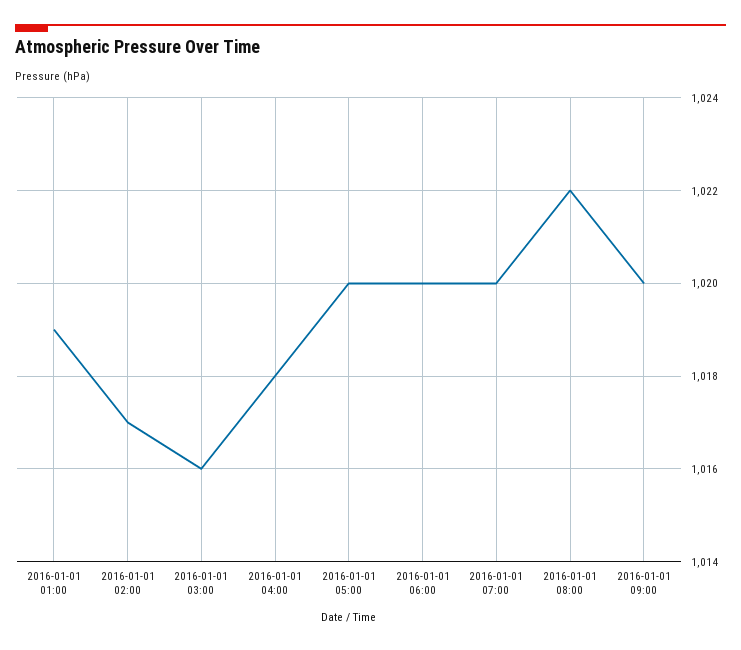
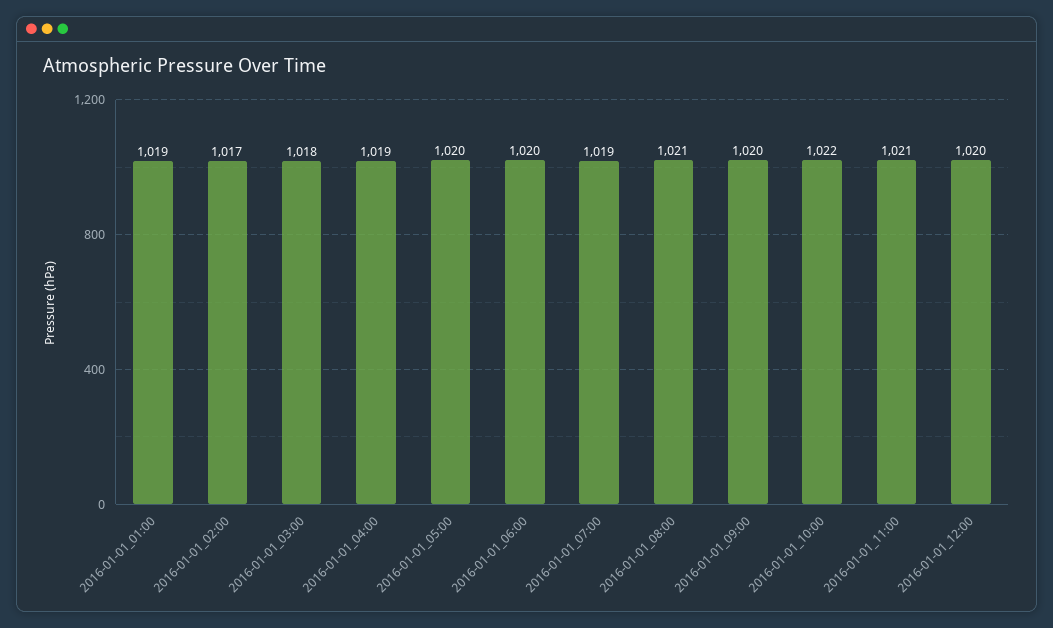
2016-01-01 03:00: 1016 -> 1018
2016-01-01 04:00: 1018 -> 1019
2016-01-01 07:00: 1020 -> 1019
2016-01-01 08:00: 1022 -> 1021
2016-01-01_10:00: none -> 1022
2016-01-01_11:00: none -> 1021
2016-01-01_12:00: none -> 1020

